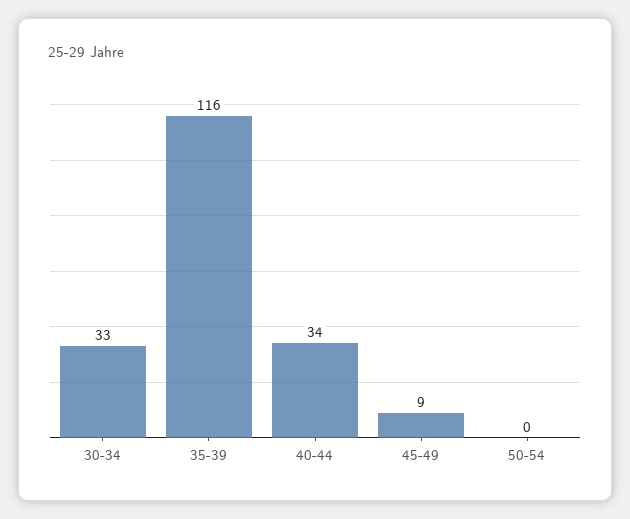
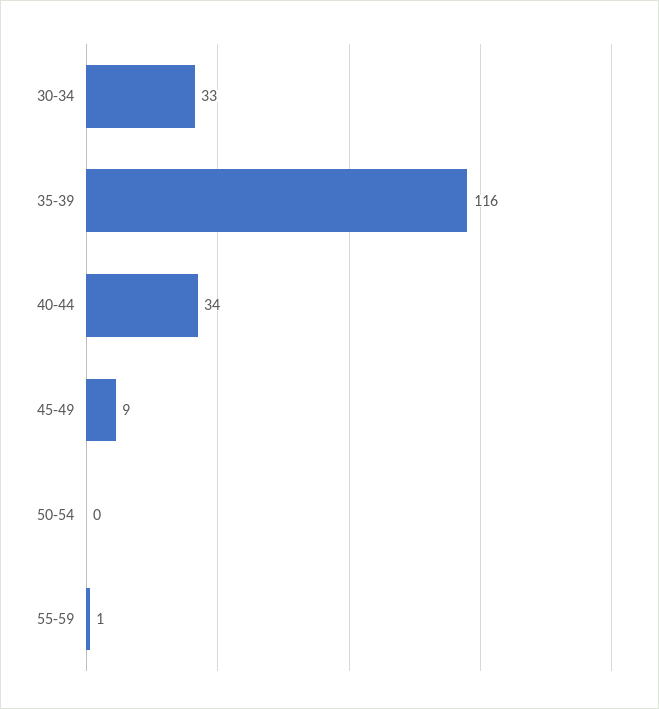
55-59: none -> 1

